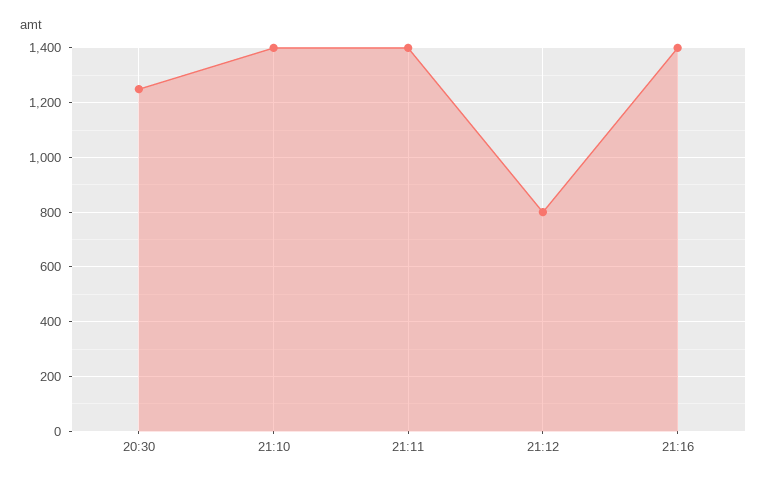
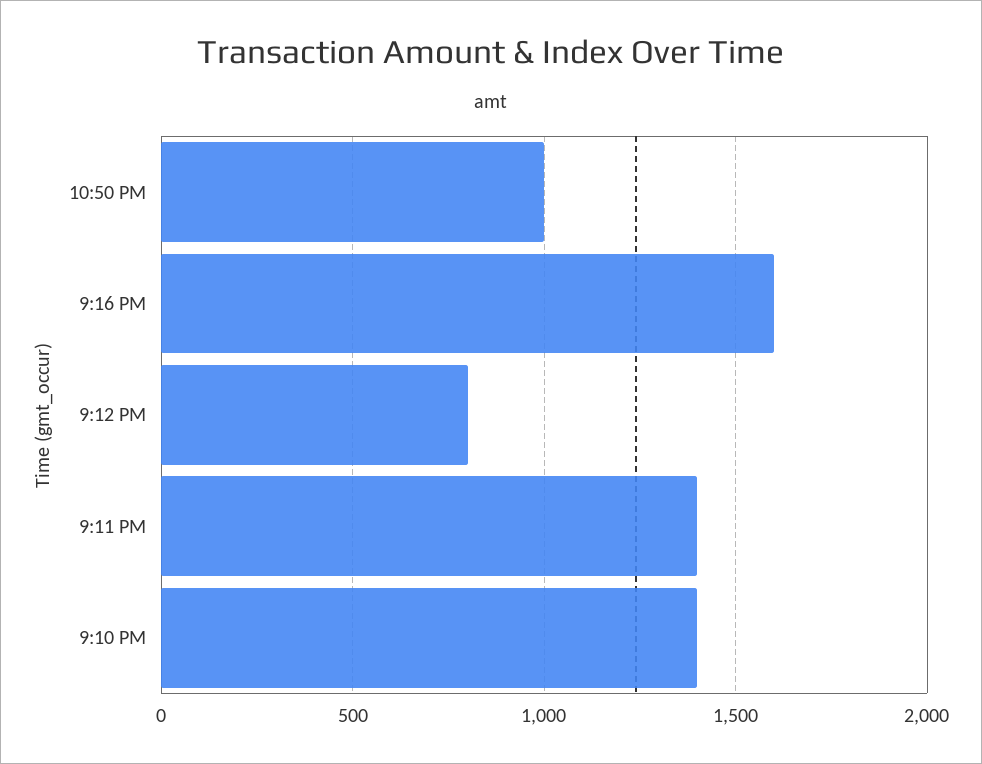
20:30: 1250 -> none
21:16: 1400 -> 1600
10:50 PM: none -> 1000

